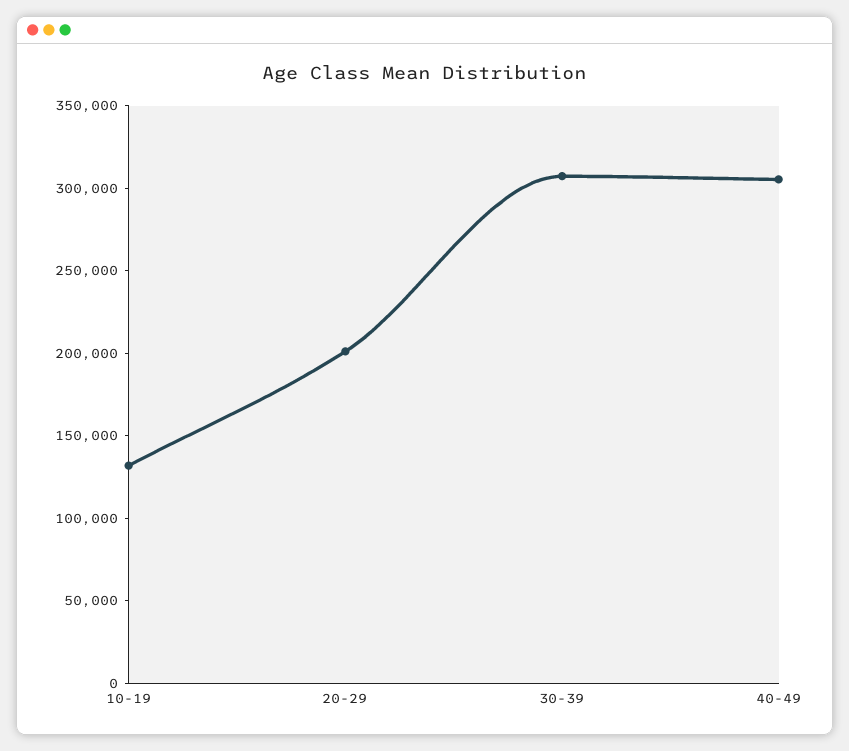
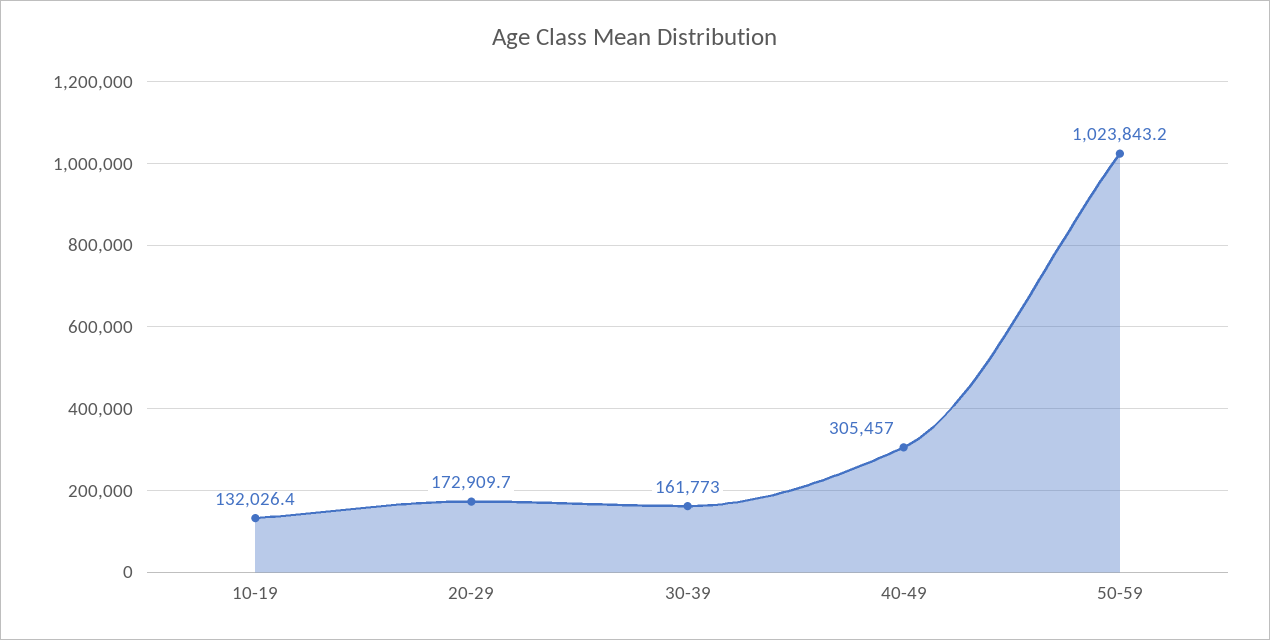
20-29: 200000 -> 172909.7
30-39: 310000 -> 161773
50-59: none -> 1023843.2

